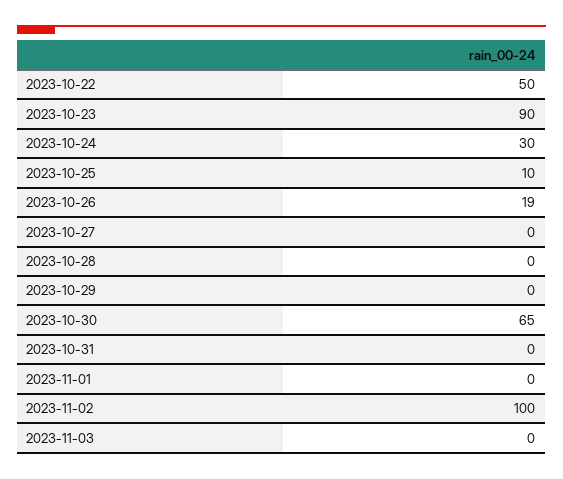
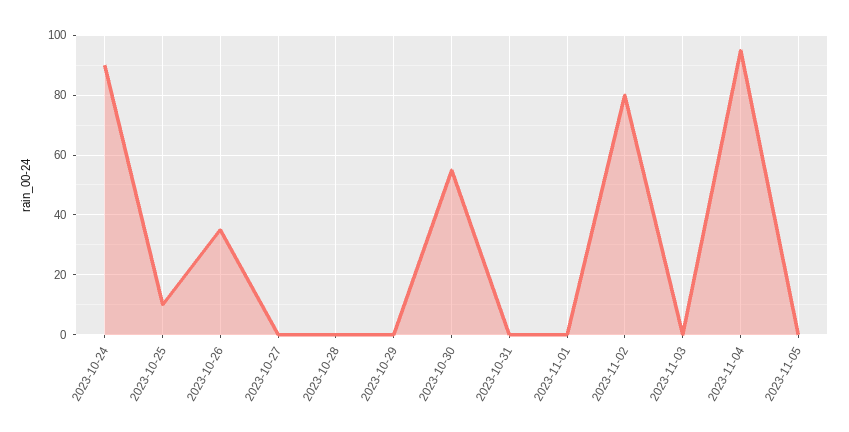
2023-10-22: 50 -> none
2023-10-23: 90 -> none
2023-10-24: 30 -> 90
2023-10-26: 19 -> 35
2023-10-30: 65 -> 55
2023-11-02: 100 -> 80
2023-11-04: none -> 95
2023-11-05: none -> 0

